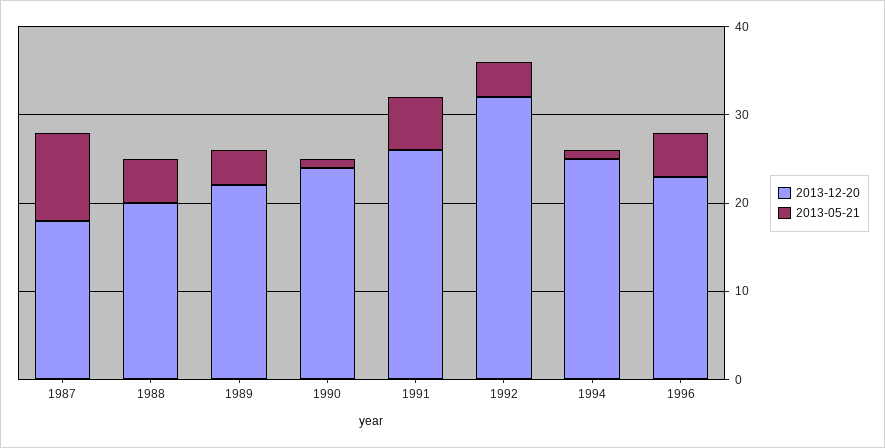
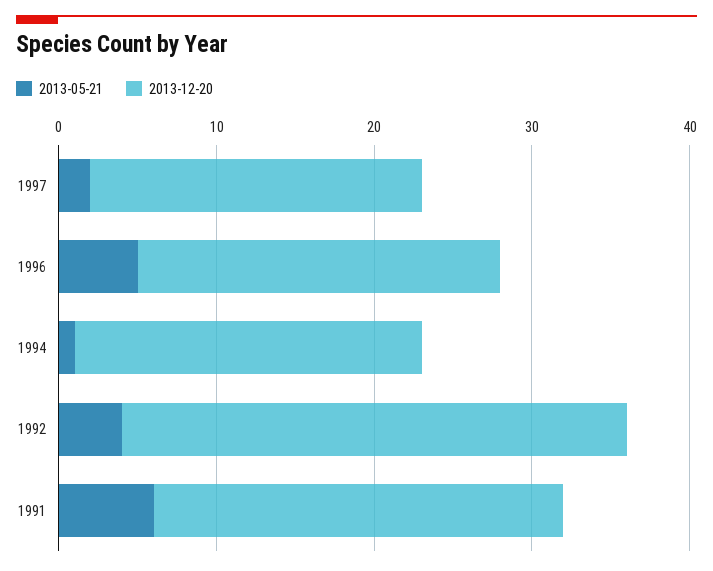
2013-12-20, 1987: 18 -> none
2013-05-21, 1987: 10 -> none
2013-12-20, 1988: 20 -> none
2013-05-21, 1988: 5 -> none
2013-12-20, 1989: 22 -> none
2013-05-21, 1989: 4 -> none
2013-12-20, 1990: 24 -> none
2013-05-21, 1990: 1 -> none
2013-12-20, 1994: 25 -> 22
2013-05-21, 1997: none -> 2
2013-12-20, 1997: none -> 21

